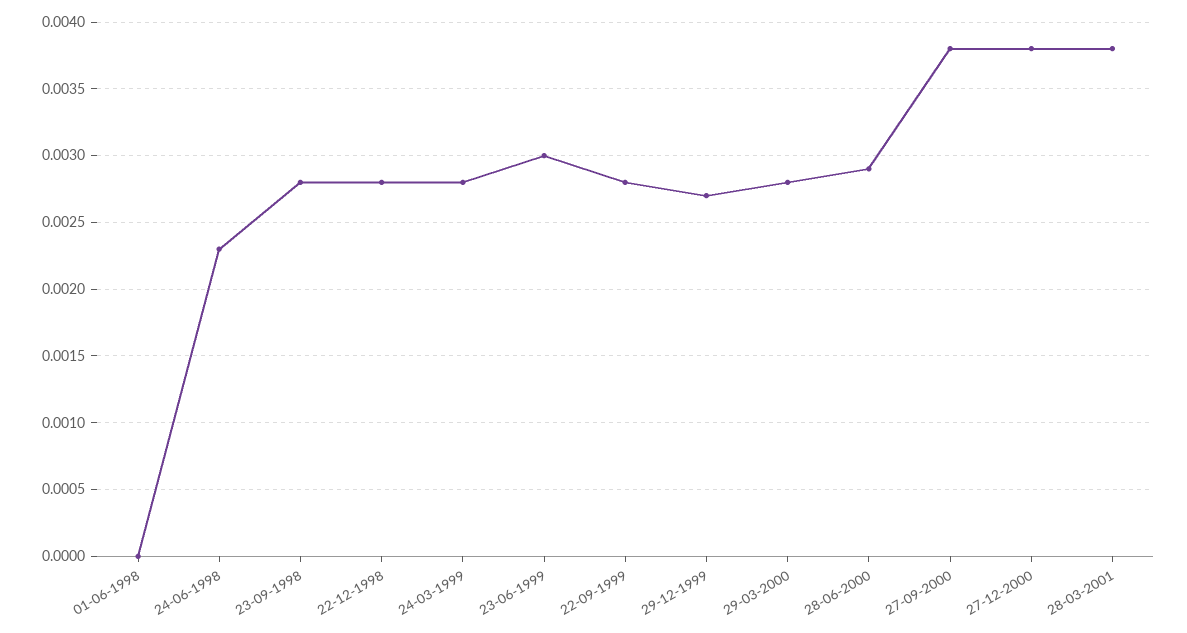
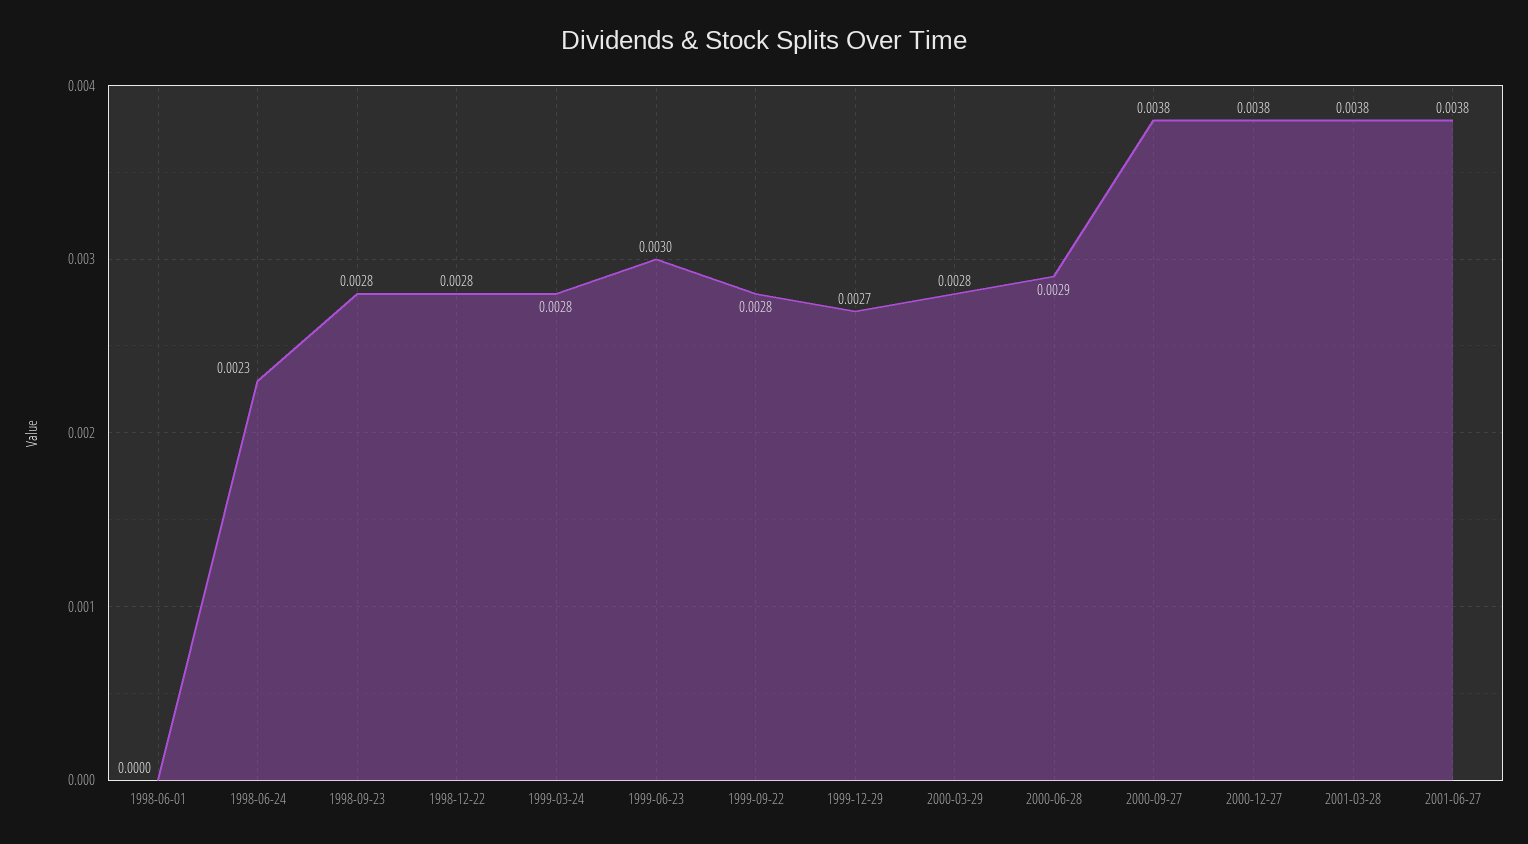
2001-06-27: none -> 0.0038

